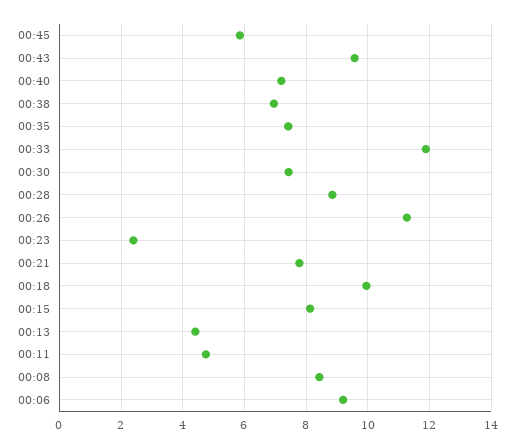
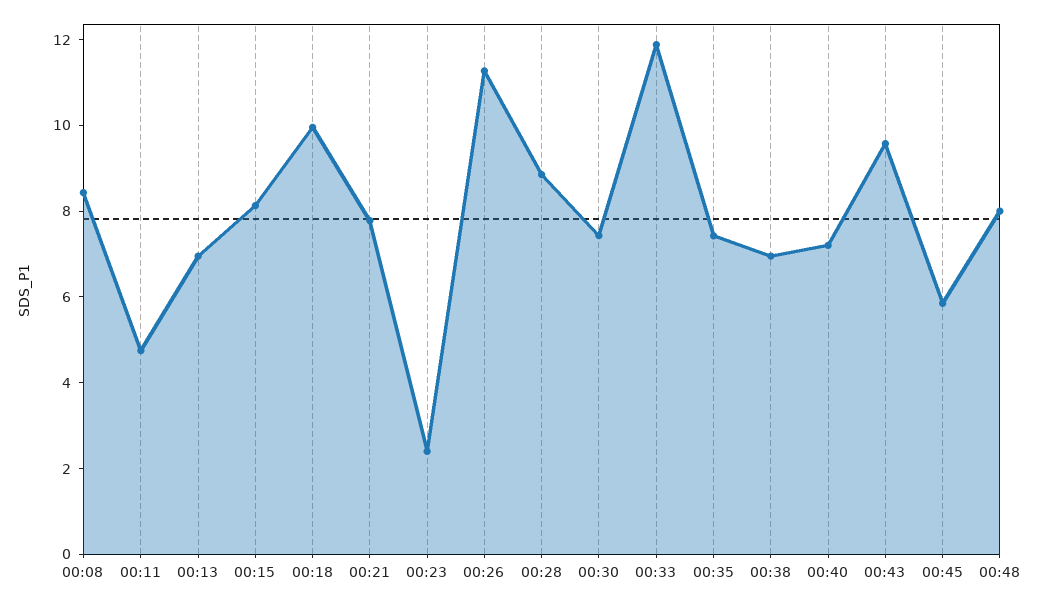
00:13: 4.4 -> 7
00:06: 9.2 -> none
00:48: none -> 8

